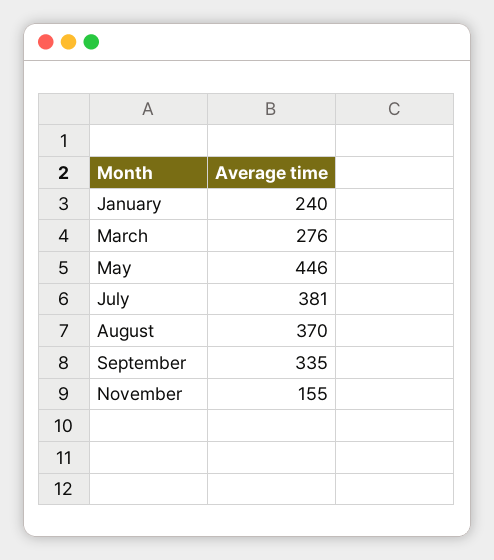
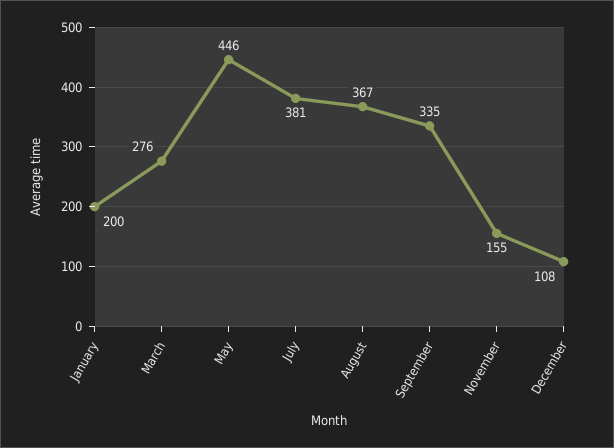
January: 240 -> 200
August: 370 -> 367
December: none -> 108

